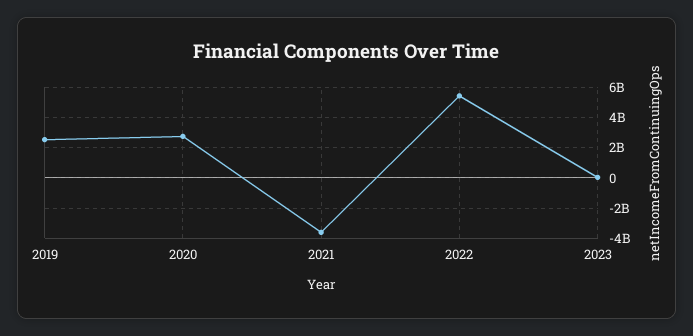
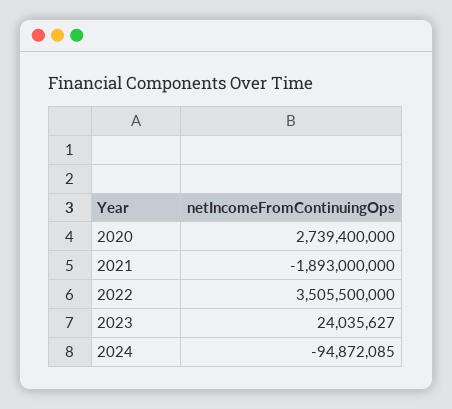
2019: 2500000000 -> none
2021: -3500000000 -> -1893000000
2022: 5500000000 -> 3505500000
2024: none -> -94872085

